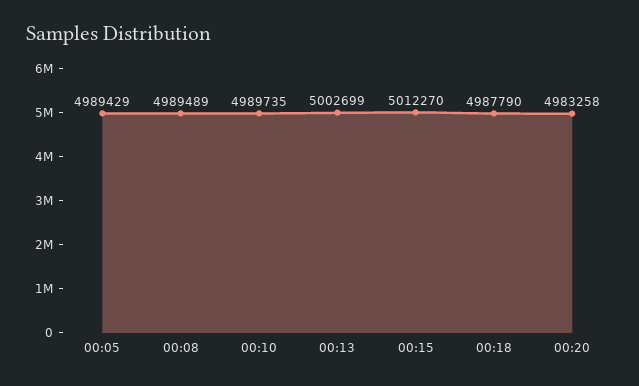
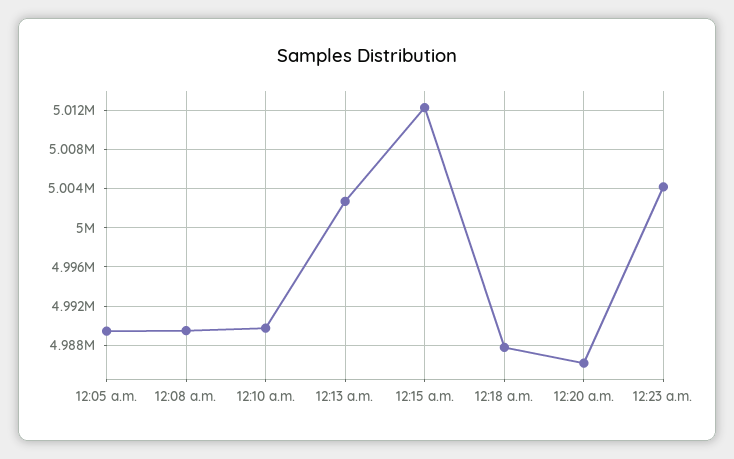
00:20: 4983258 -> 4986000
12:23 a.m.: none -> 5004000

